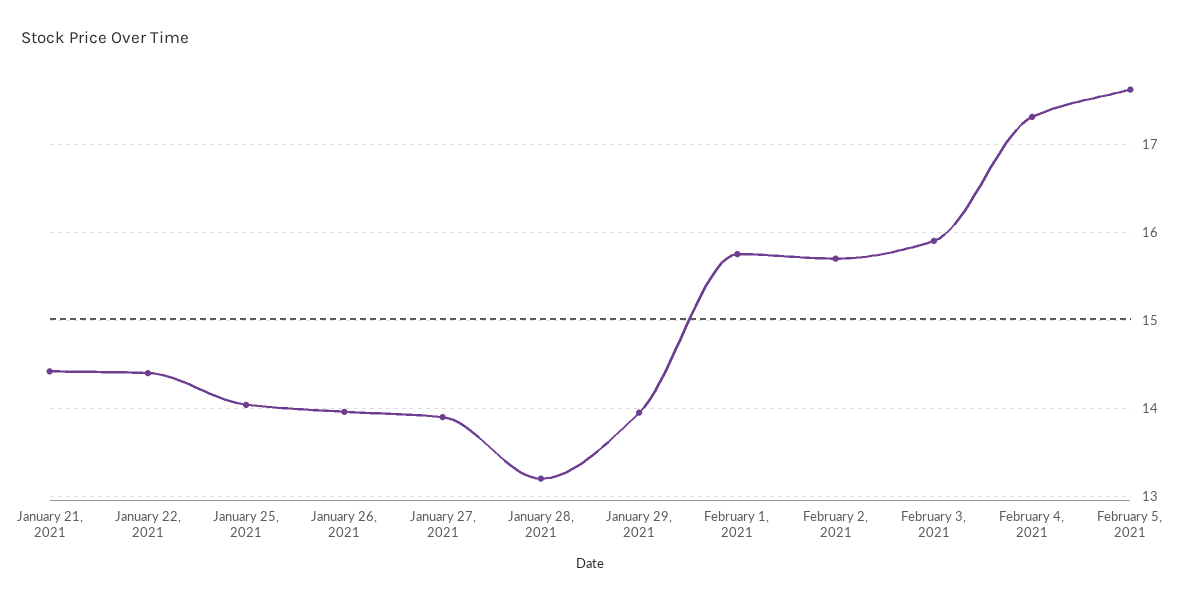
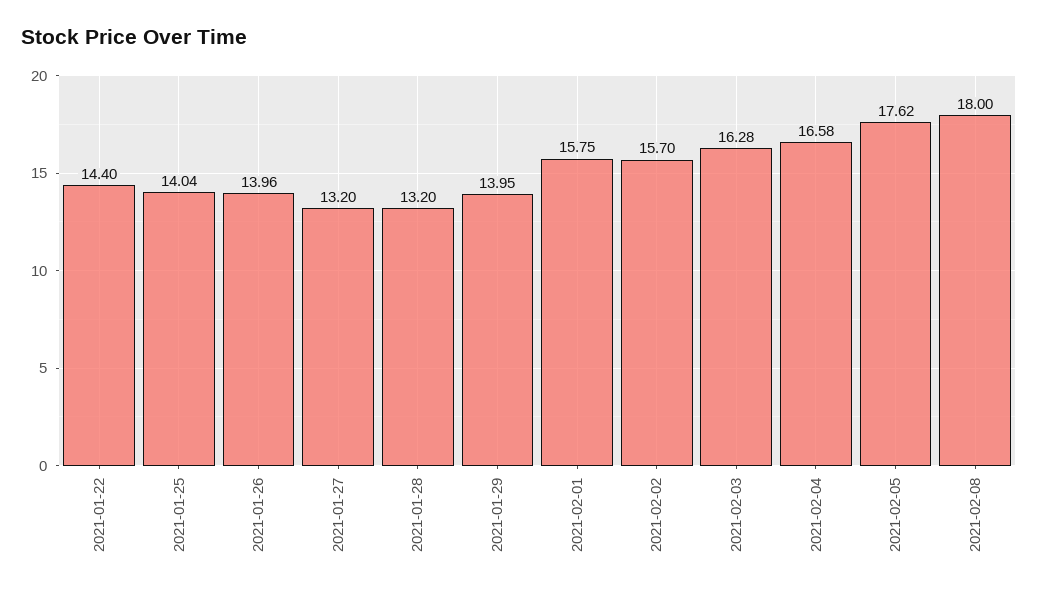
January 21, 2021: 14.4 -> none
January 27, 2021: 13.9 -> 13.2
February 3, 2021: 15.9 -> 16.28
February 4, 2021: 17.3 -> 16.58
2021-02-08: none -> 18

